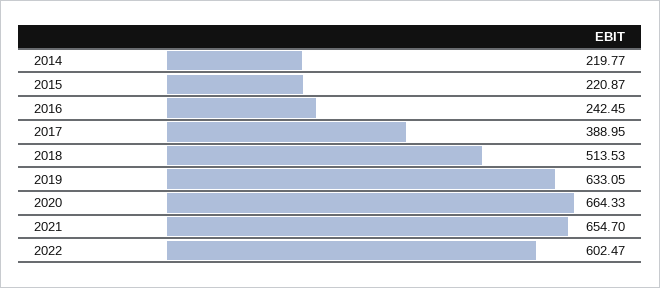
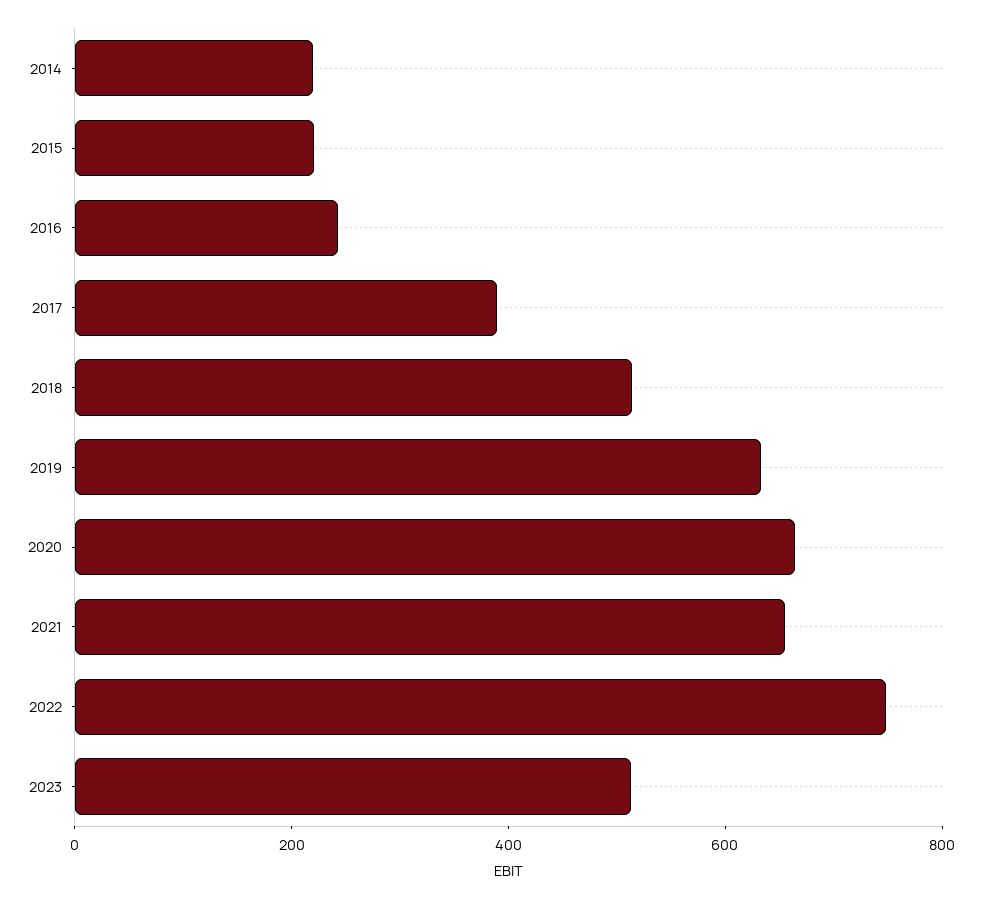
2022: 602.47 -> 750
2023: none -> 500

